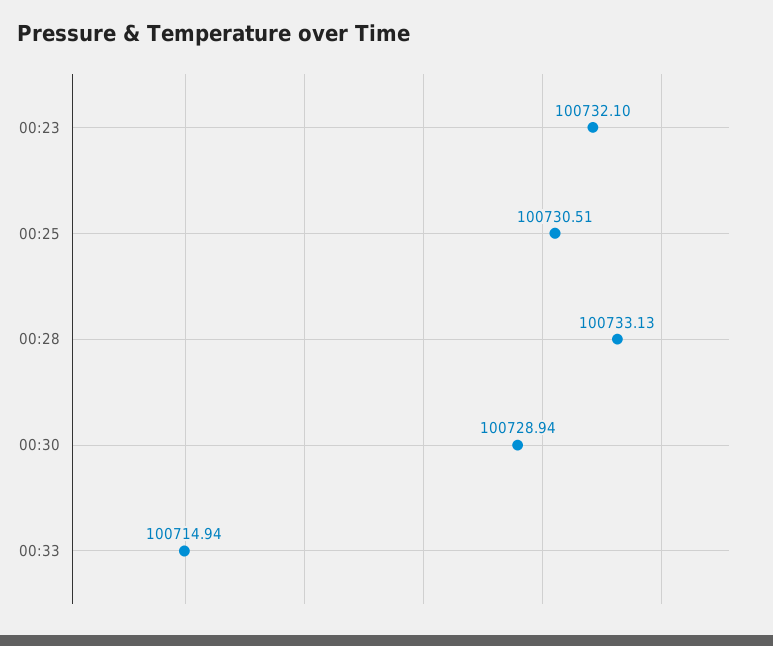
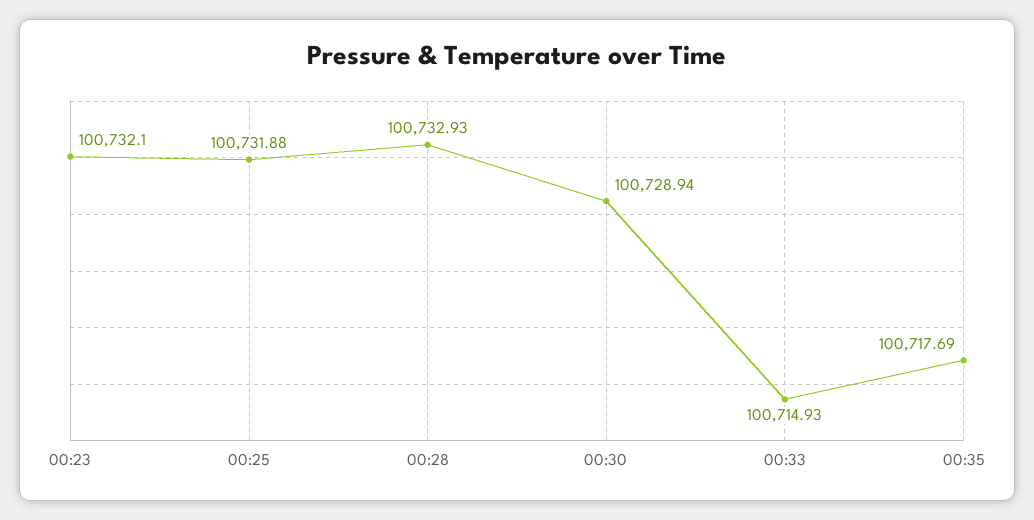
00:25: 100730.51 -> 100731.88
00:28: 100733.13 -> 100732.93
00:33: 100714.94 -> 100714.93
00:35: none -> 100717.69

